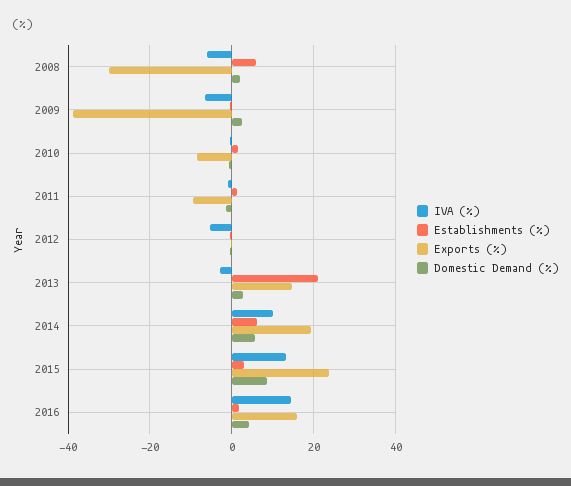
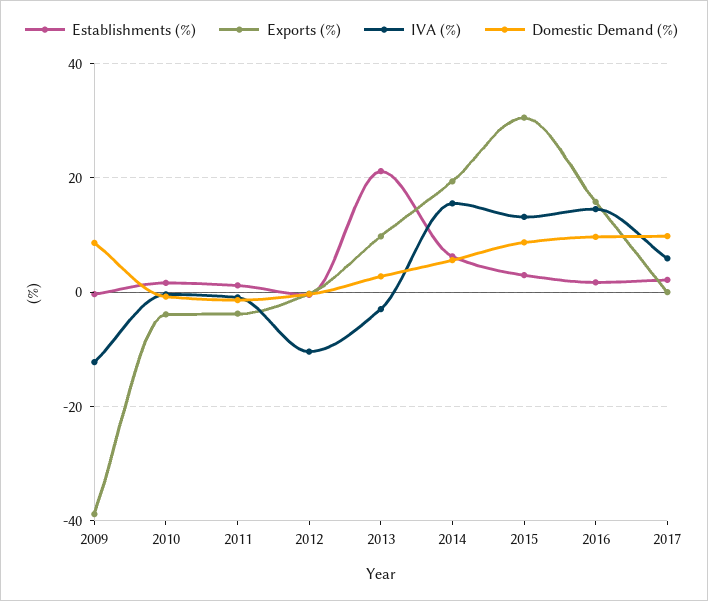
IVA (%), 2008: -6 -> none
Establishments (%), 2008: 6 -> none
Exports (%), 2008: -30 -> none
Domestic Demand (%), 2008: 2 -> none
IVA (%), 2009: -6 -> -12
Domestic Demand (%), 2009: 2 -> 8
Exports (%), 2010: -8 -> -4
Exports (%), 2011: -10 -> -4
IVA (%), 2012: -6 -> -10
Exports (%), 2013: 14 -> 10
IVA (%), 2014: 10 -> 16
Exports (%), 2015: 24 -> 30
Domestic Demand (%), 2016: 4 -> 10
Establishments (%), 2017: none -> 2
Exports (%), 2017: none -> 0
IVA (%), 2017: none -> 6
Domestic Demand (%), 2017: none -> 10

